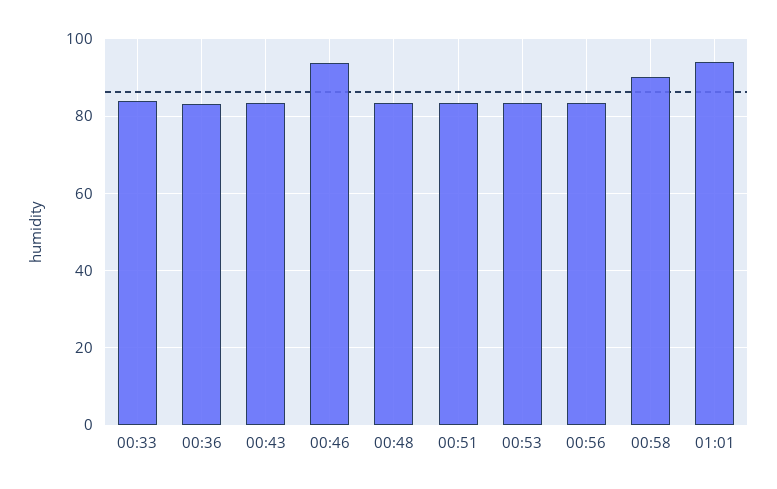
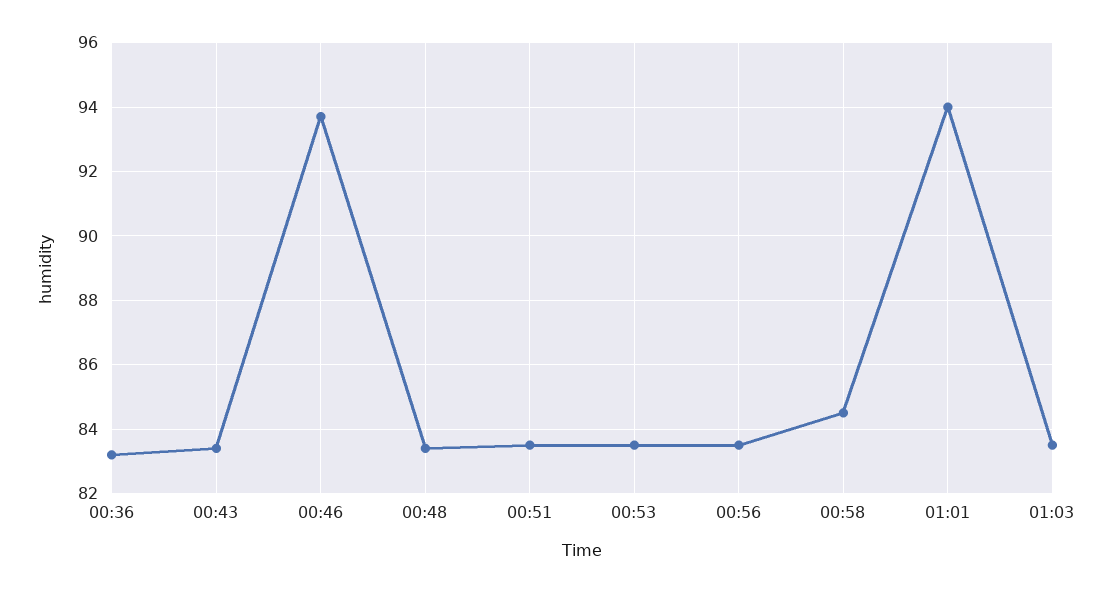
00:33: 84 -> none
00:58: 90 -> 84.5
01:03: none -> 83.5

